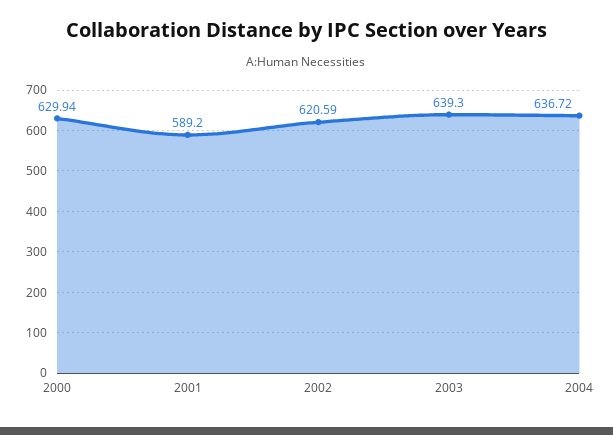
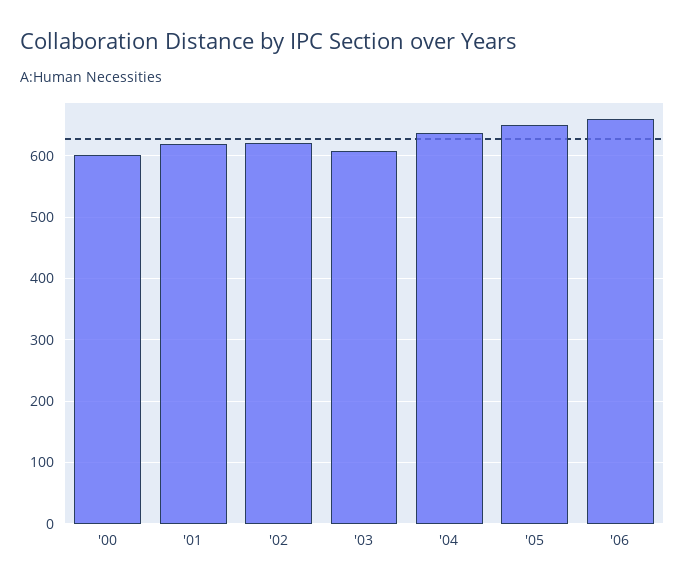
2000: 629.94 -> 600
2001: 589.2 -> 620
2003: 639.3 -> 610
'05: none -> 650
'06: none -> 660

